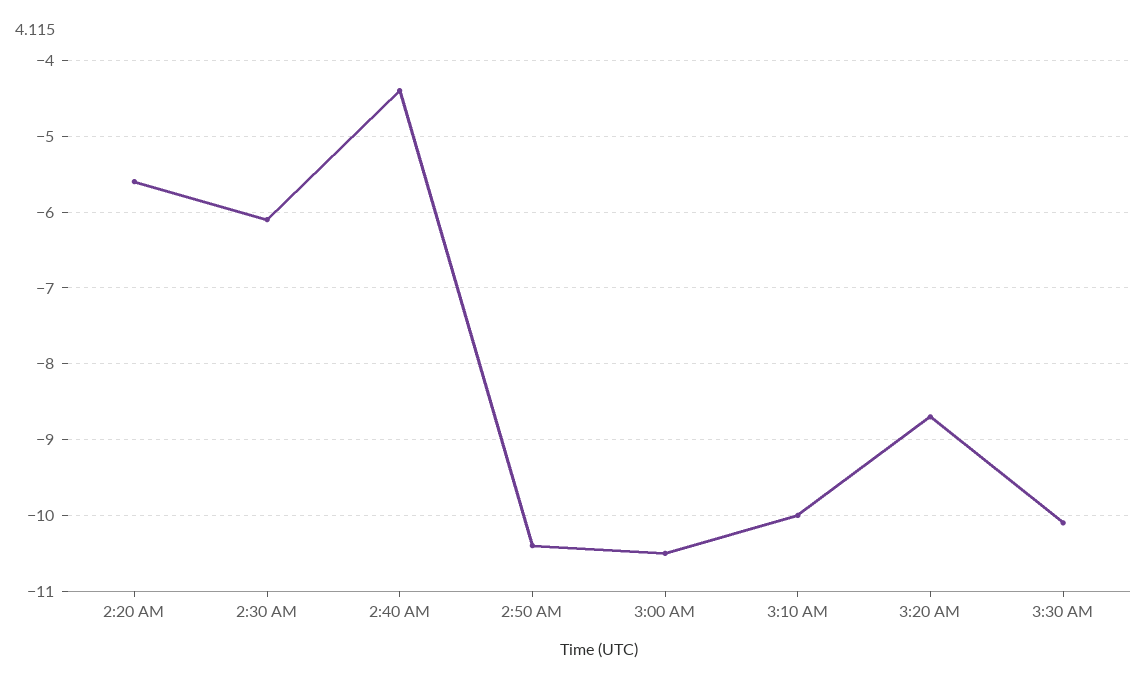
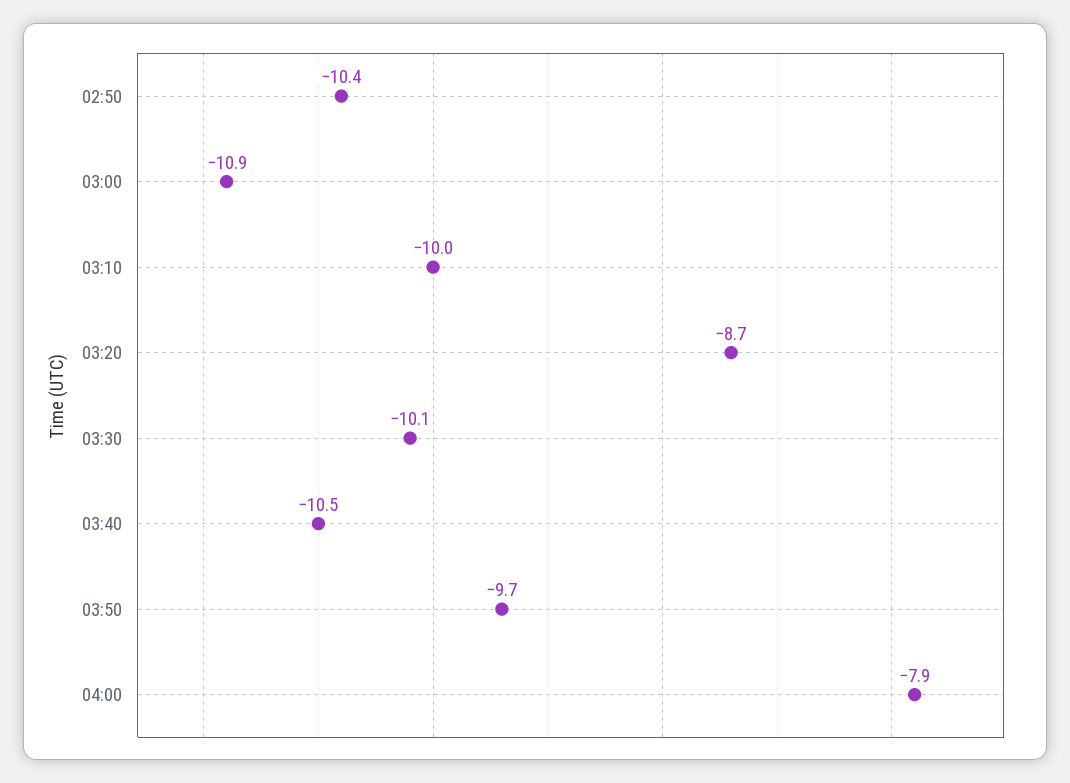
2:20 AM: -5.6 -> none
2:30 AM: -6.1 -> none
2:40 AM: -4.4 -> none
3:00 AM: -10.5 -> -10.9
03:40: none -> -10.5
03:50: none -> -9.7
04:00: none -> -7.9

